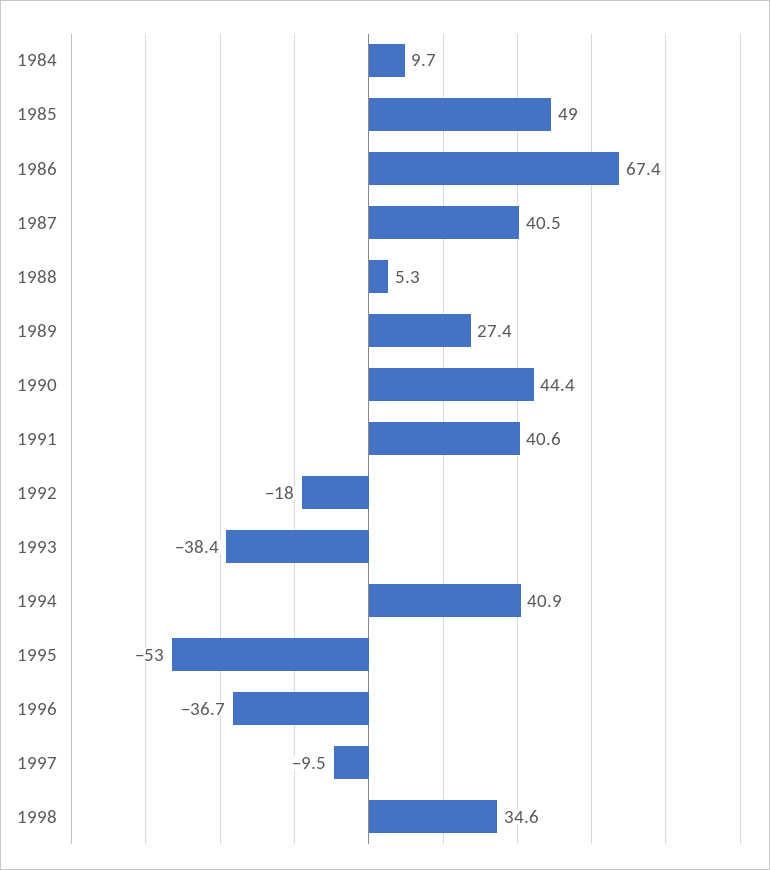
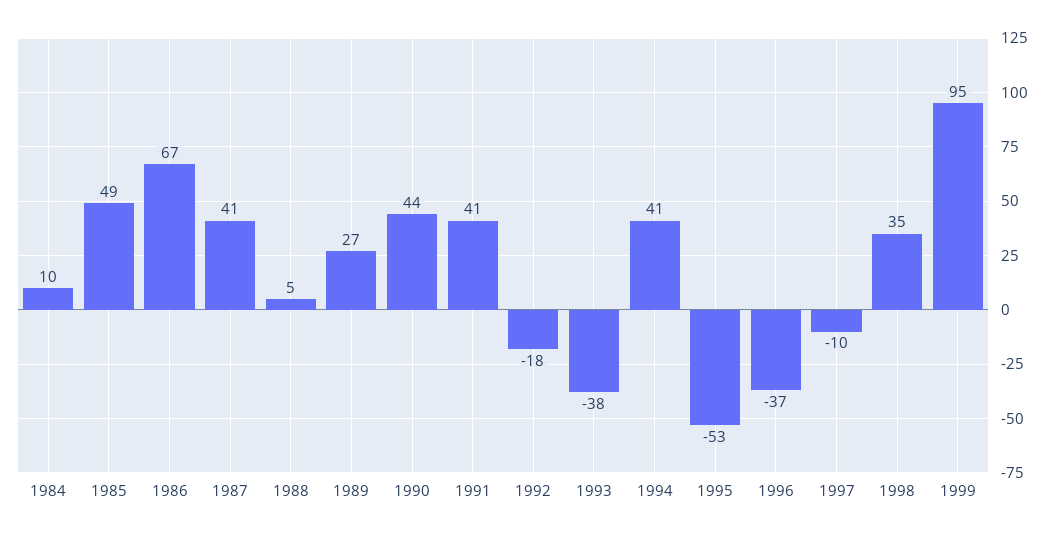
1999: none -> 95

